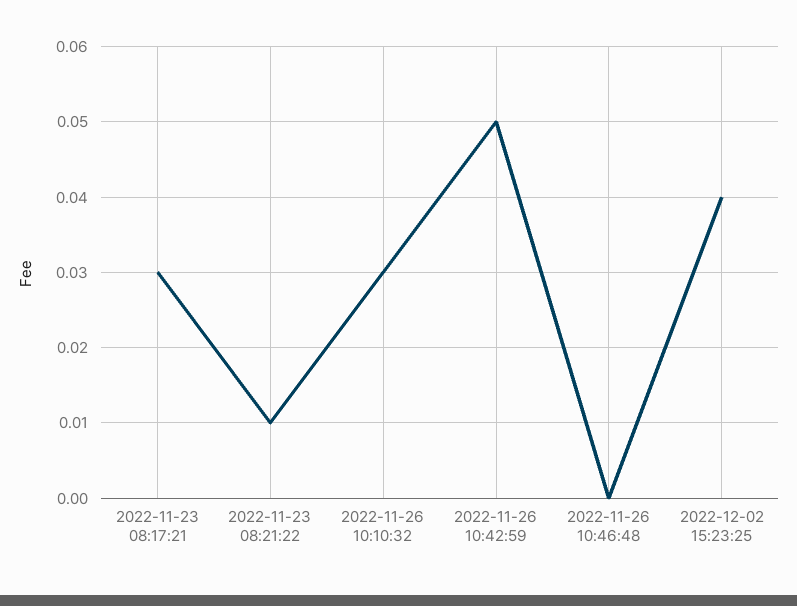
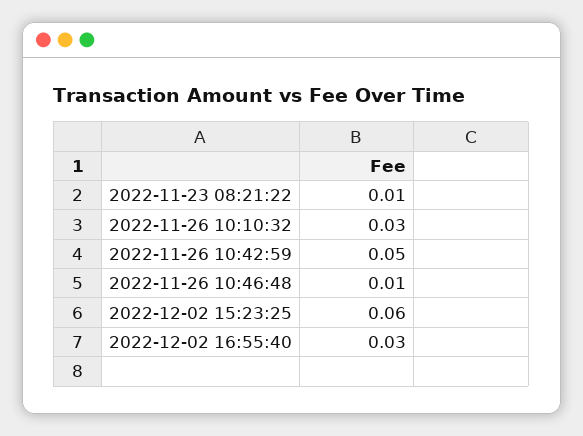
2022-11-23 08:17:21: 0.03 -> none
2022-11-26 10:46:48: 0 -> 0.01
2022-12-02 15:23:25: 0.04 -> 0.06
2022-12-02 16:55:40: none -> 0.03

